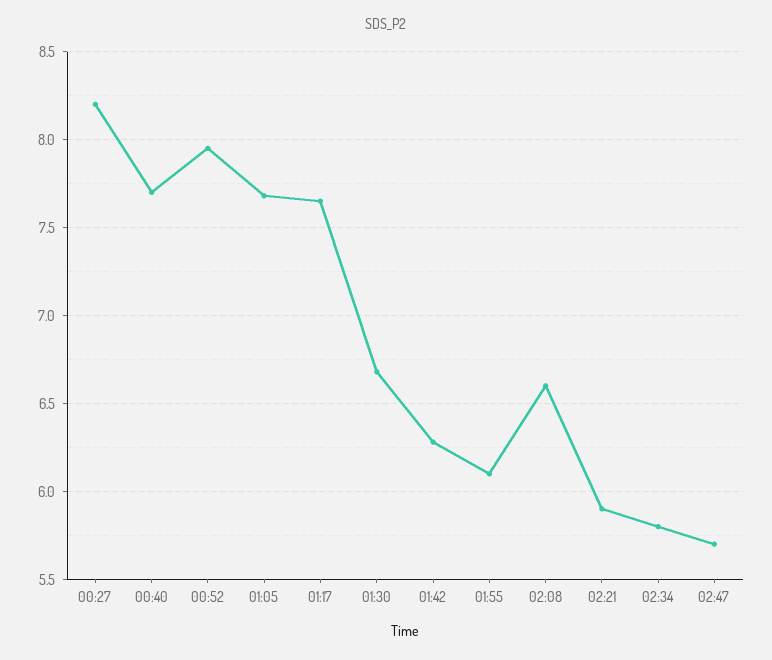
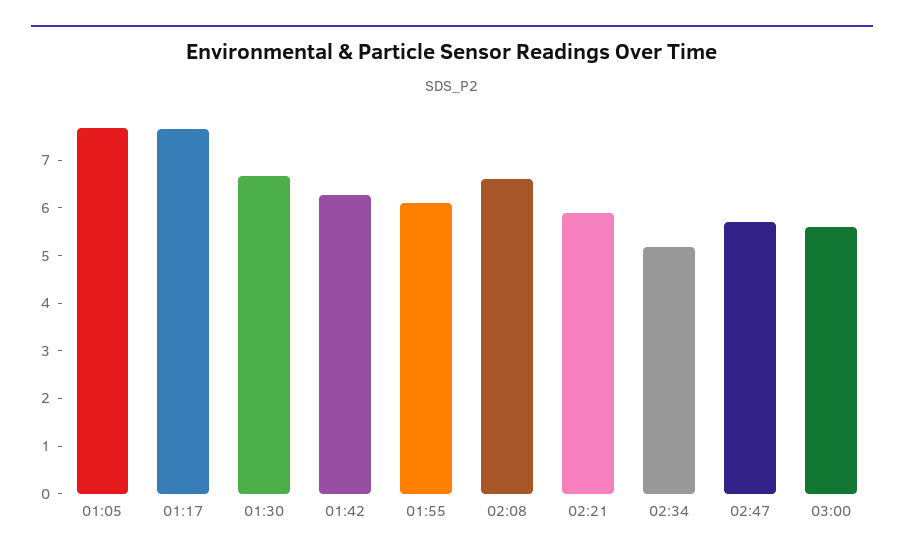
00:27: 8.2 -> none
00:40: 7.7 -> none
00:52: 7.95 -> none
02:34: 5.8 -> 5.2
03:00: none -> 5.6

